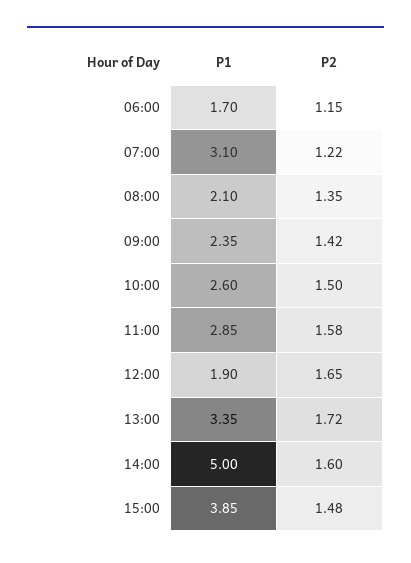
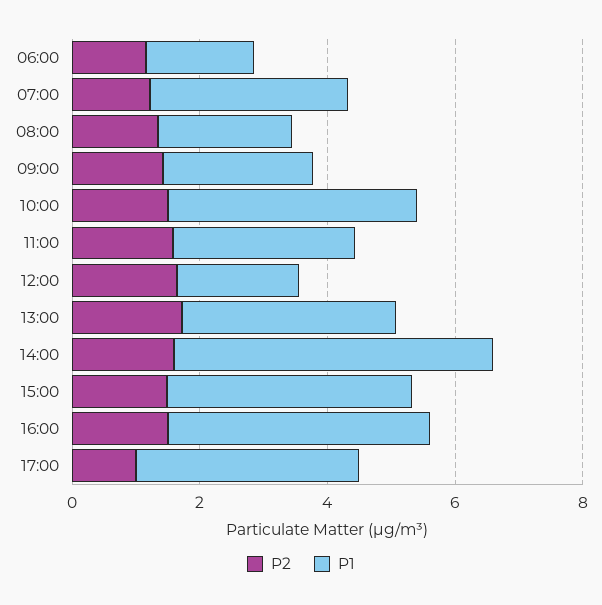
P1, 10:00: 2.6 -> 4
P2, 16:00: none -> 1.5
P1, 16:00: none -> 4
P2, 17:00: none -> 1
P1, 17:00: none -> 3.5

